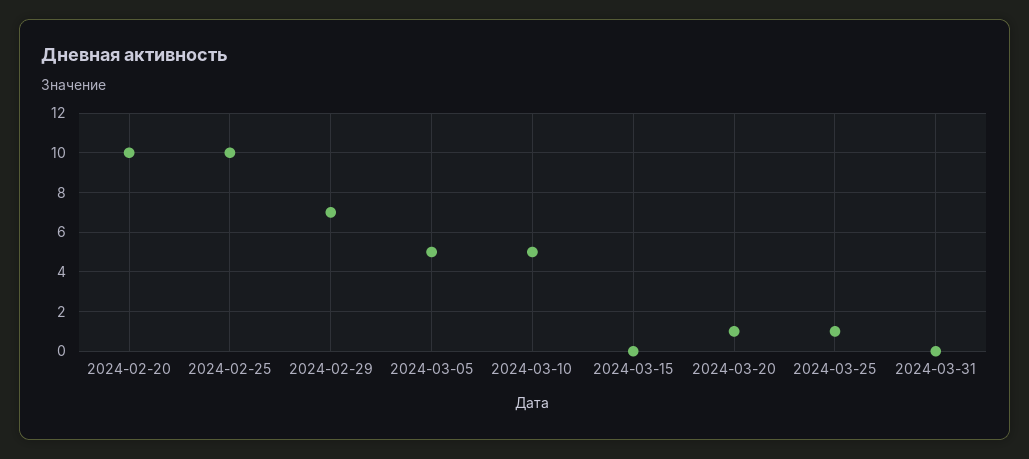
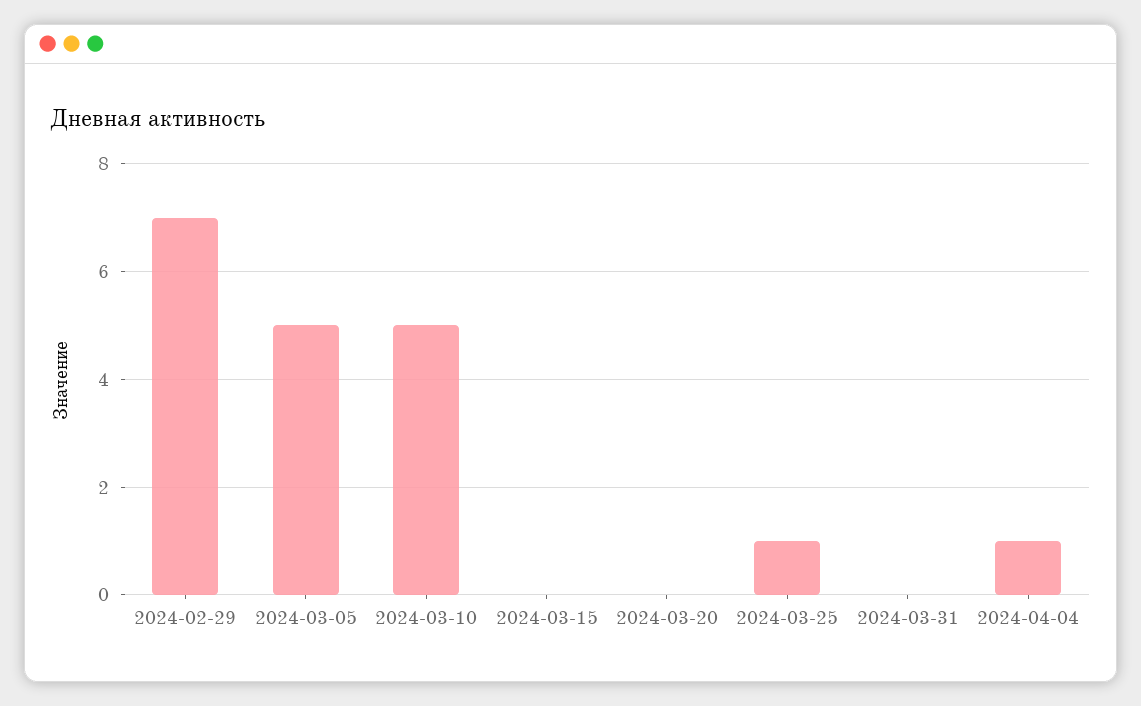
2024-02-20: 10 -> none
2024-02-25: 10 -> none
2024-03-20: 1 -> 0
2024-04-04: none -> 1

